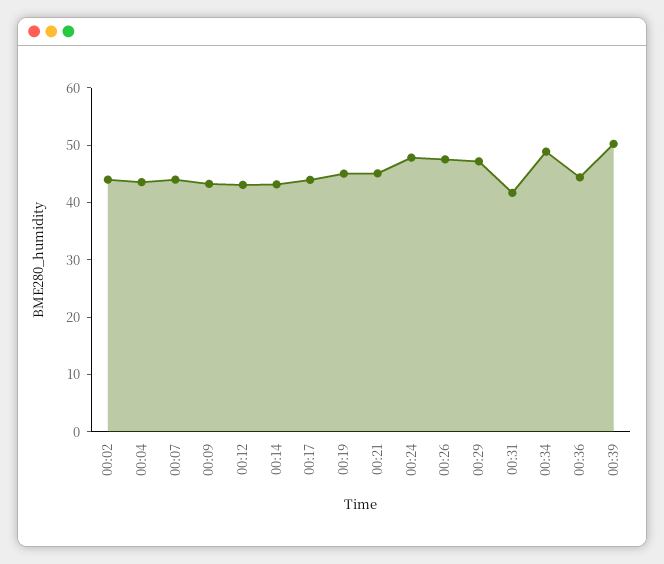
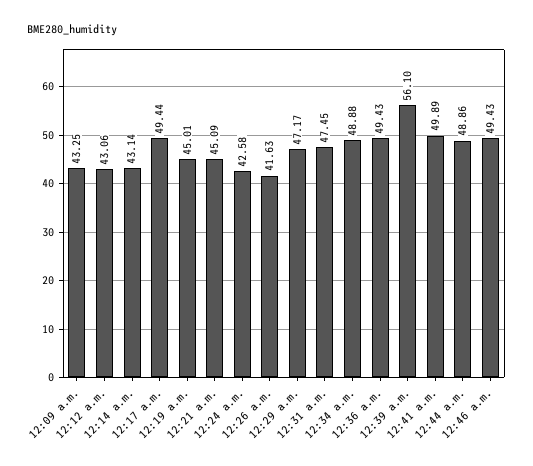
00:02: 44 -> none
00:04: 44 -> none
00:07: 44 -> none
00:17: 44 -> 49.44
00:24: 48 -> 42.58
00:26: 48 -> 41.63
00:31: 42 -> 47.45
00:36: 44 -> 49.43
00:39: 50 -> 56.1
12:41 a.m.: none -> 49.89
12:44 a.m.: none -> 48.86
12:46 a.m.: none -> 49.43

